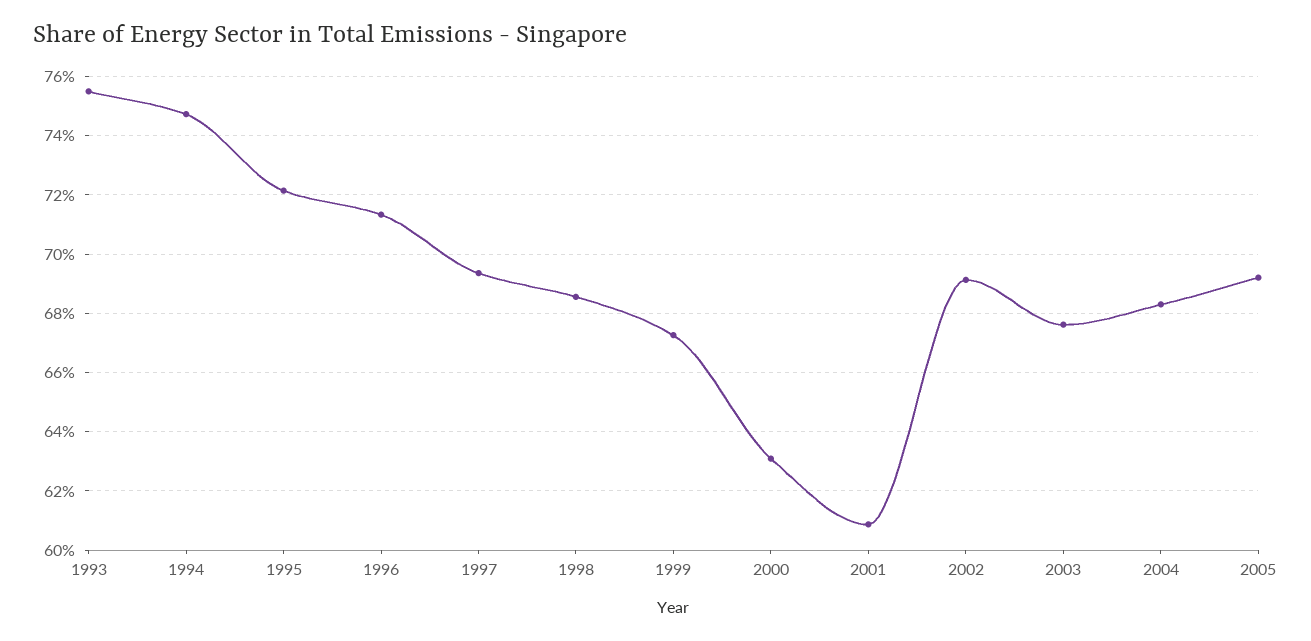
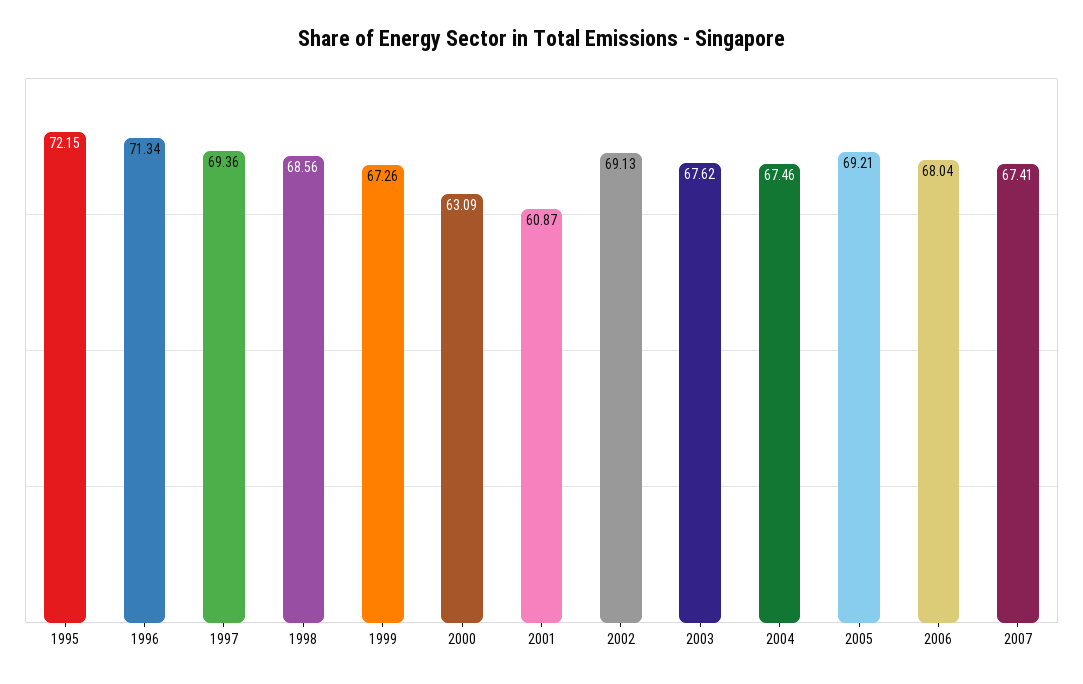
1993: 75.5 -> none
1994: 74.75 -> none
2004: 68.25 -> 67.46
2006: none -> 68.04
2007: none -> 67.41

